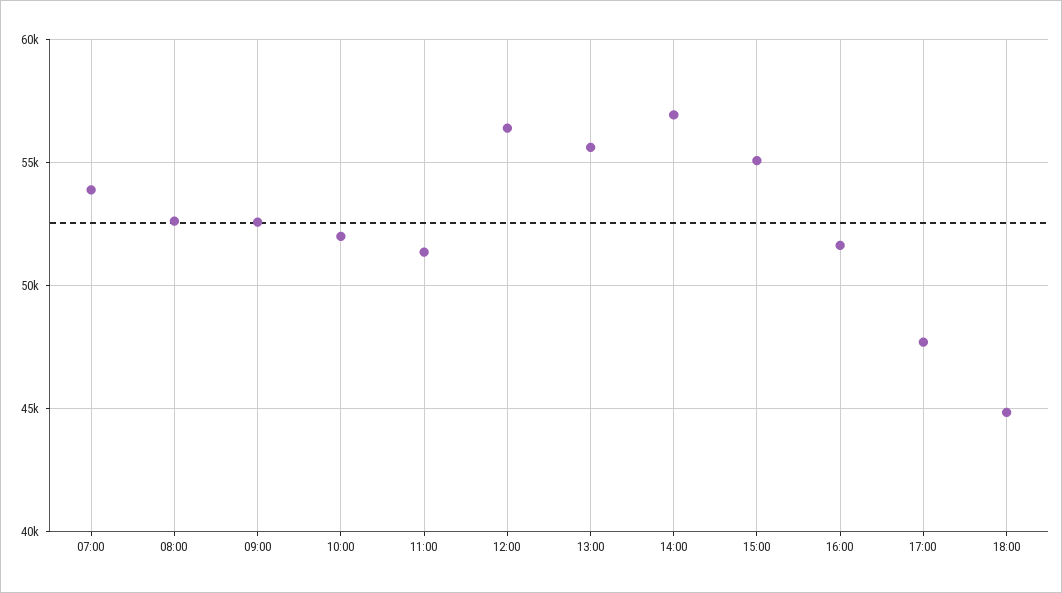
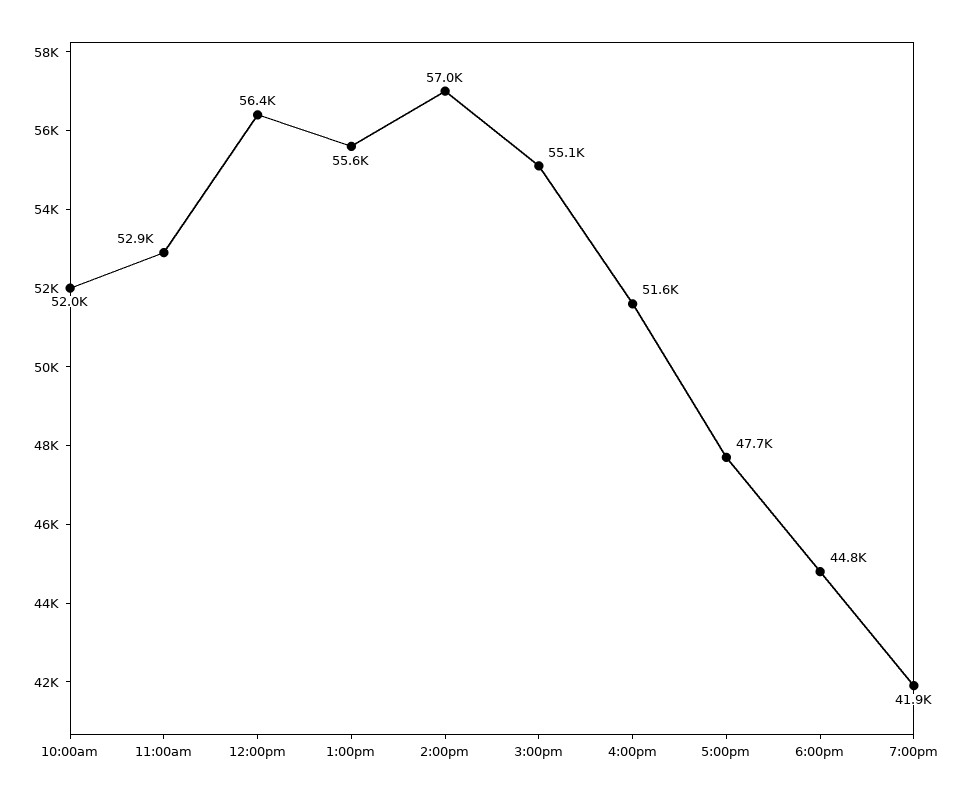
07:00: 54000 -> none
08:00: 52500 -> none
09:00: 52500 -> none
11:00: 51500 -> 52900
7:00pm: none -> 41900

